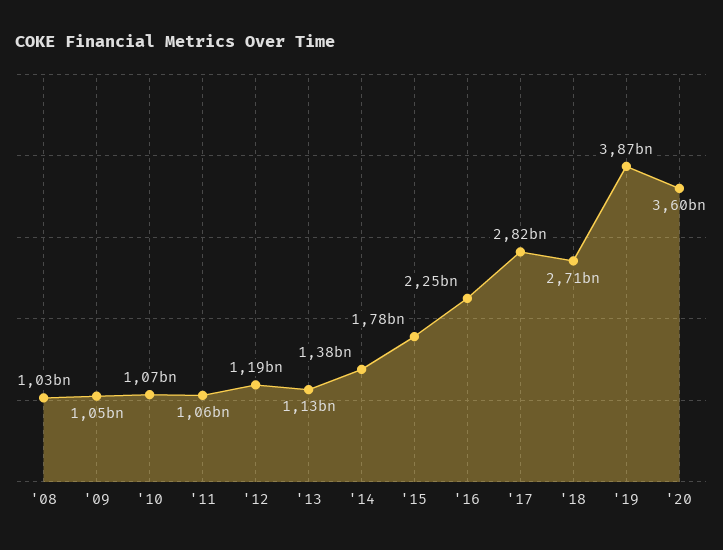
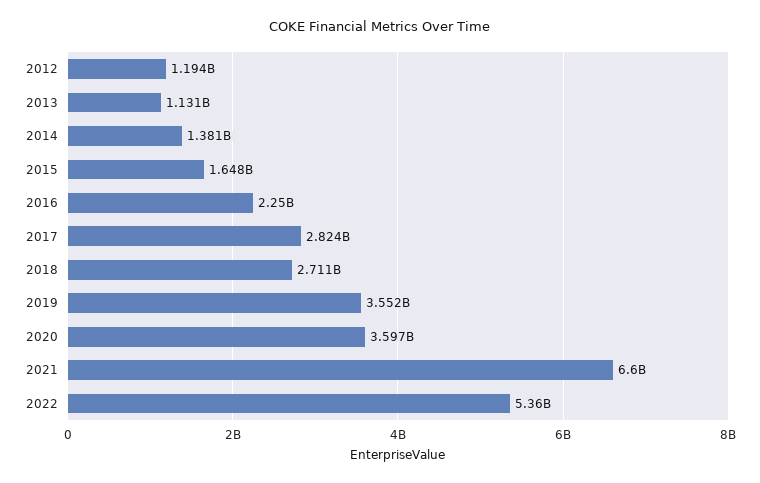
'08: 1030000000 -> none
'09: 1050000000 -> none
'10: 1070000000 -> none
'11: 1060000000 -> none
'15: 1780000000 -> 1648000000
'19: 3870000000 -> 3552000000
2021: none -> 6600000000
2022: none -> 5360000000

